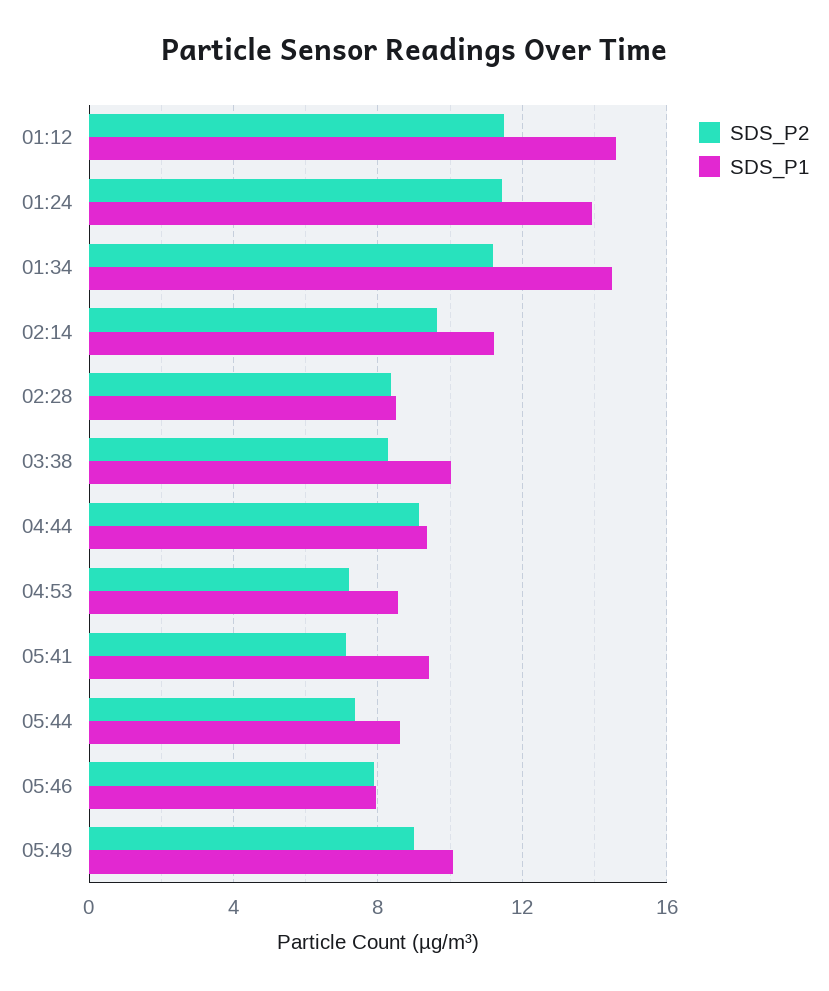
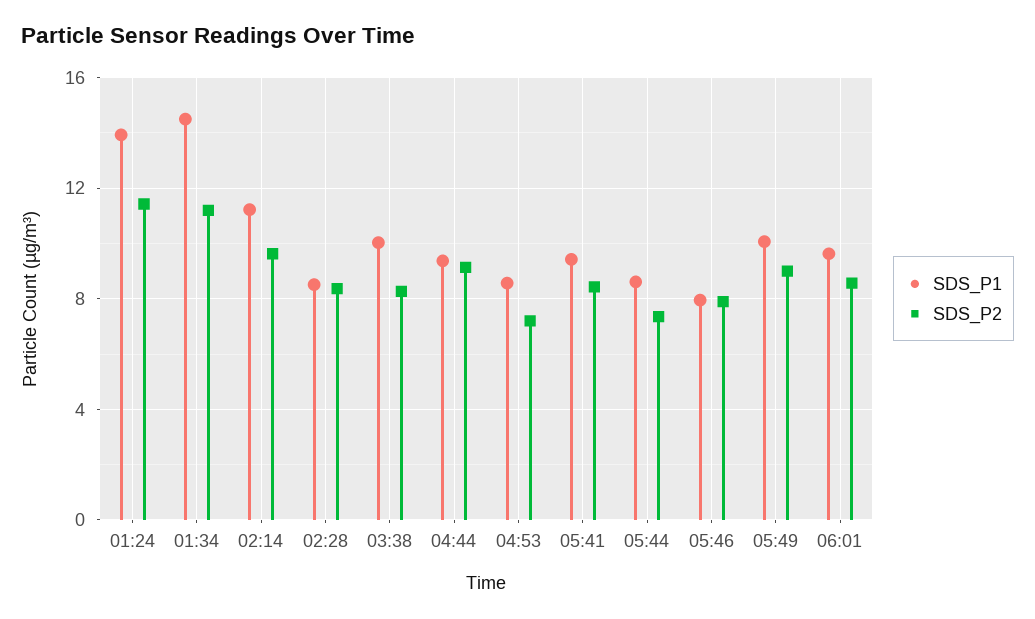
SDS_P2, 01:12: 11.5 -> none
SDS_P1, 01:12: 14.5 -> none
SDS_P2, 05:41: 7 -> 8.5
SDS_P1, 06:01: none -> 9.5
SDS_P2, 06:01: none -> 8.5

